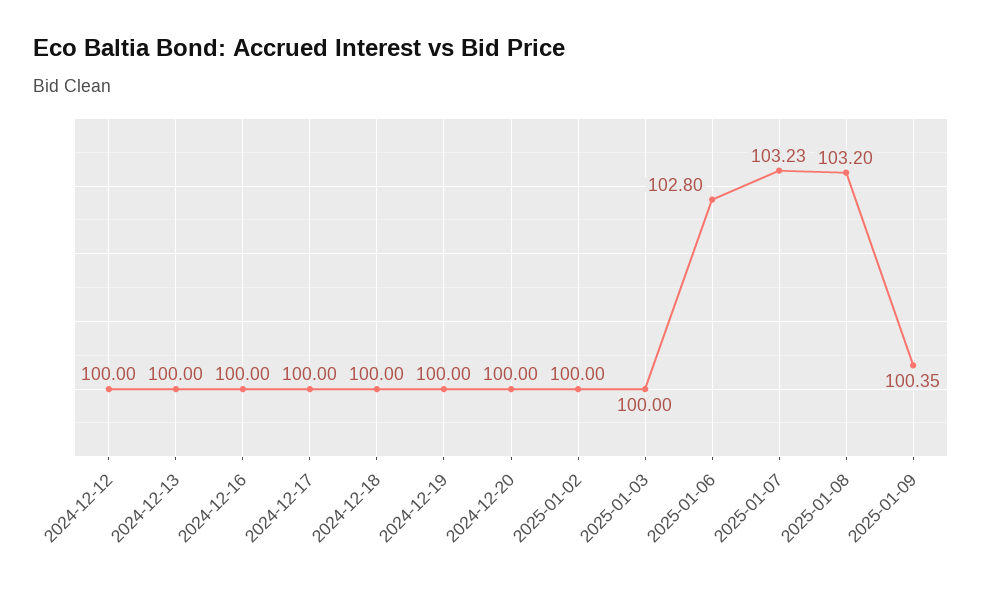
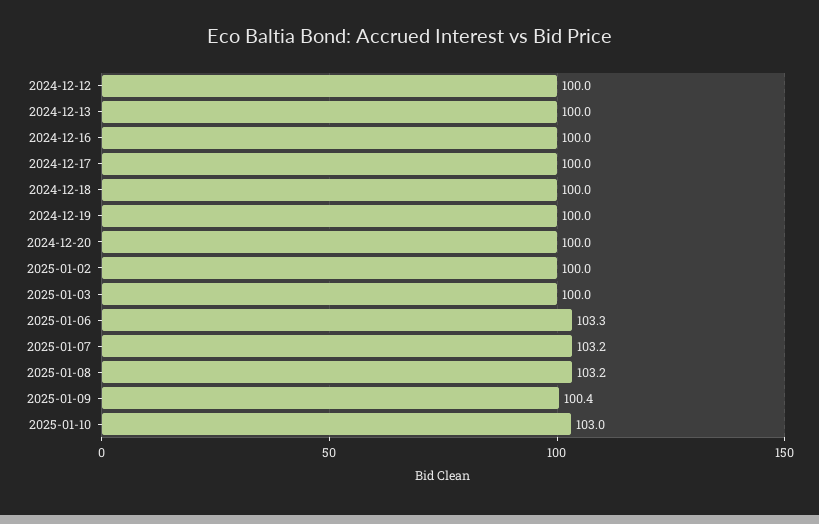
2025-01-06: 102.8 -> 103.3
2025-01-10: none -> 103

